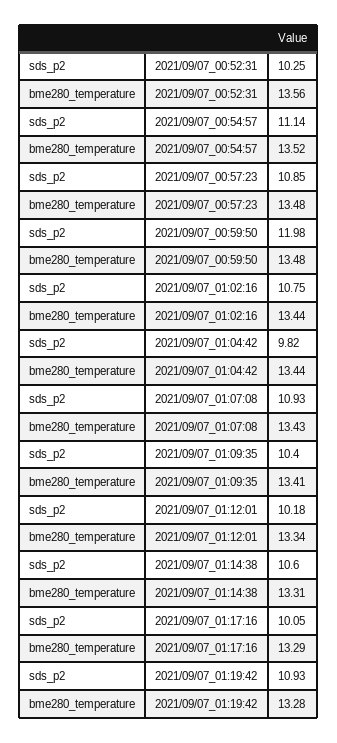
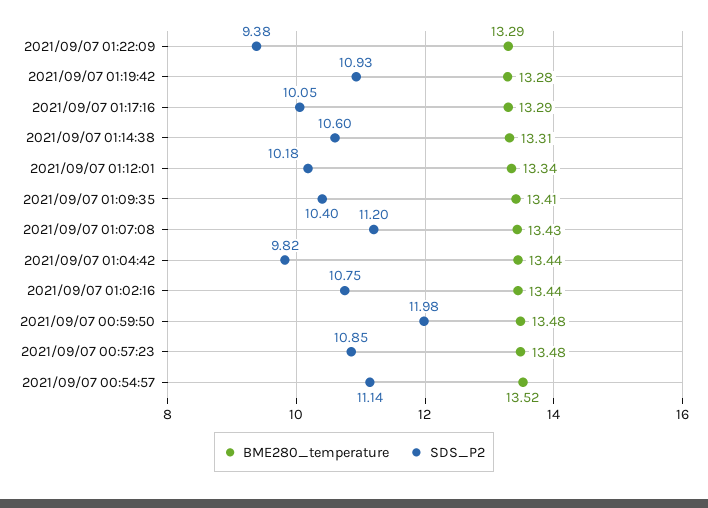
sds_p2, 2021/09/07_00:52:31: 10.25 -> none
bme280_temperature, 2021/09/07_00:52:31: 13.56 -> none
sds_p2, 2021/09/07_01:07:08: 10.93 -> 11.2
bme280_temperature, 2021/09/07 01:22:09: none -> 13.29
sds_p2, 2021/09/07 01:22:09: none -> 9.38

